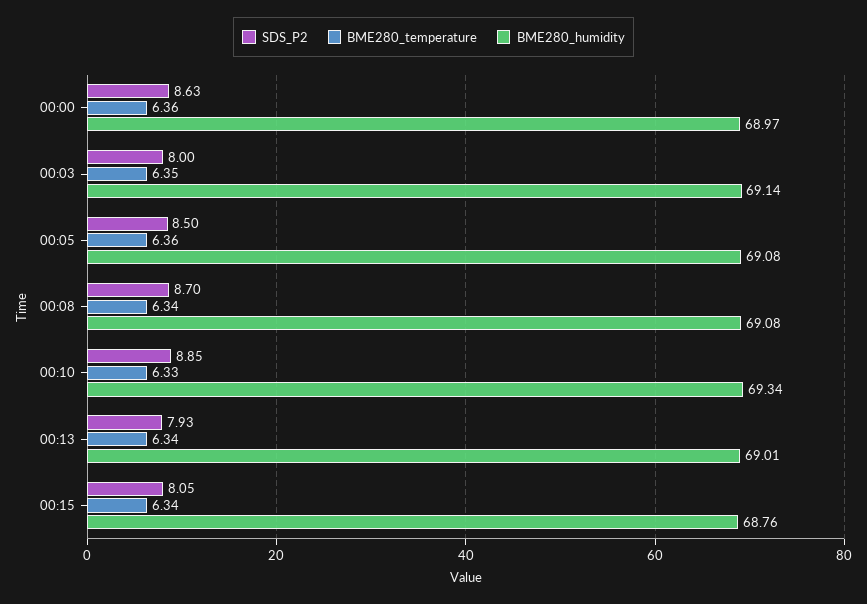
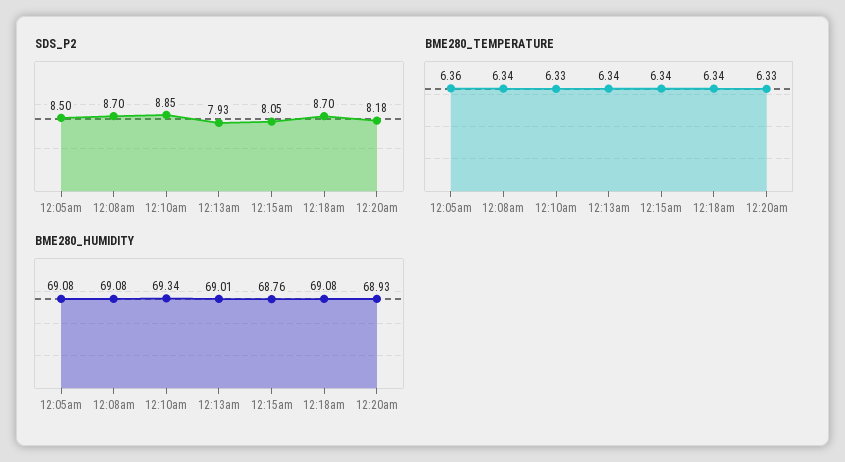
SDS_P2, 00:00: 8.63 -> none
BME280_temperature, 00:00: 6.36 -> none
BME280_humidity, 00:00: 68.97 -> none
SDS_P2, 00:03: 8 -> none
BME280_temperature, 00:03: 6.35 -> none
BME280_humidity, 00:03: 69.14 -> none
SDS_P2, 12:18am: none -> 8.7
SDS_P2, 12:20am: none -> 8.18
BME280_temperature, 12:18am: none -> 6.34
BME280_temperature, 12:20am: none -> 6.33
BME280_humidity, 12:18am: none -> 69.08
BME280_humidity, 12:20am: none -> 68.93

